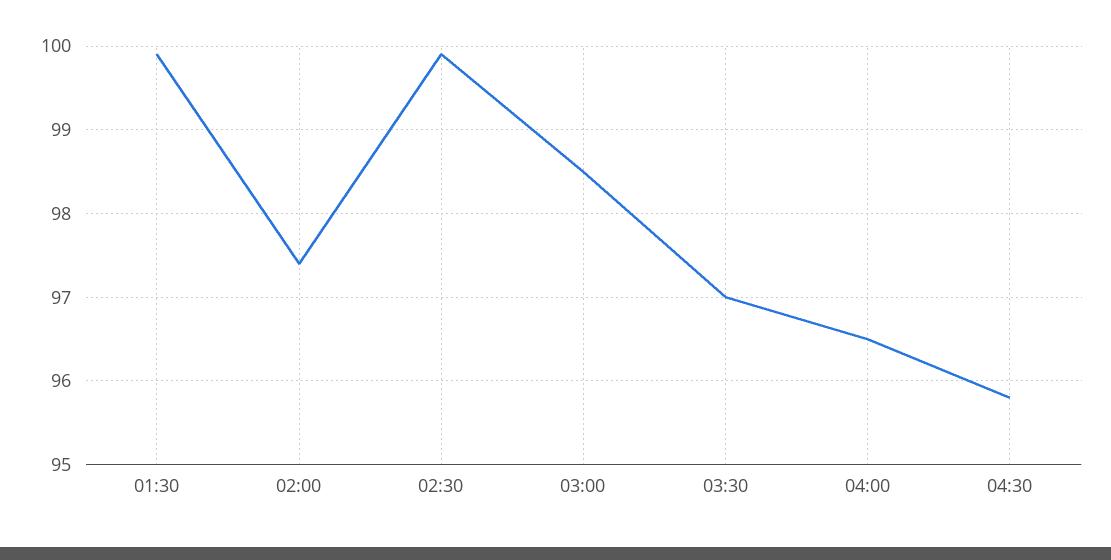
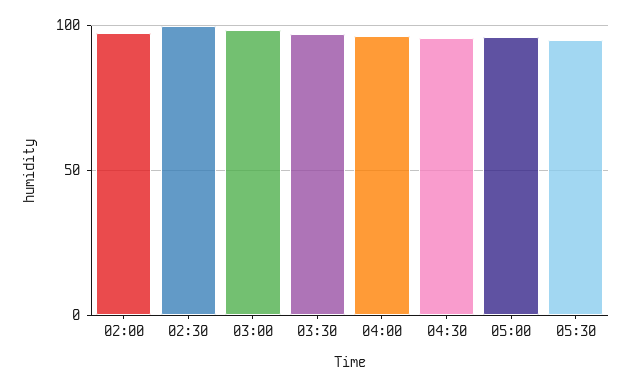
01:30: 99.9 -> none
05:00: none -> 95
05:30: none -> 95

